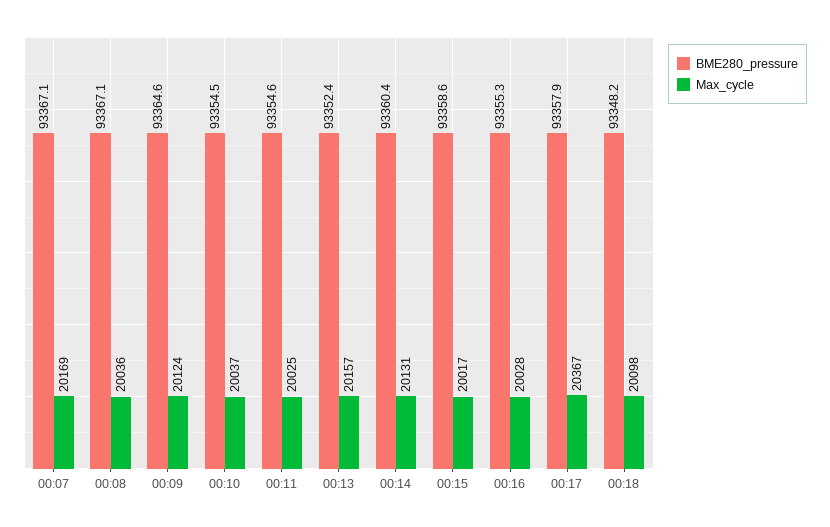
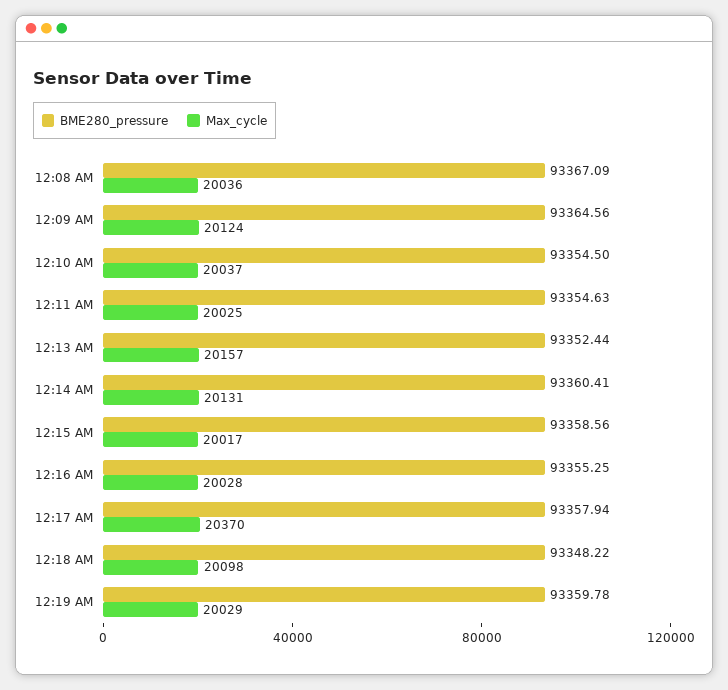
BME280_pressure, 00:07: 93367.1 -> none
Max_cycle, 00:07: 20169 -> none
Max_cycle, 00:17: 20367 -> 20370
BME280_pressure, 12:19 AM: none -> 93359.78
Max_cycle, 12:19 AM: none -> 20029

